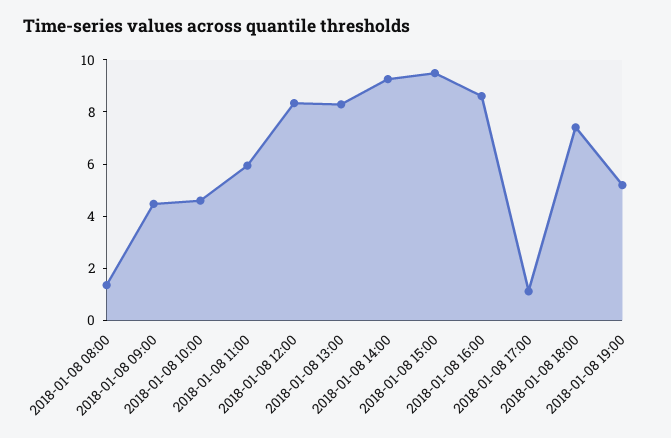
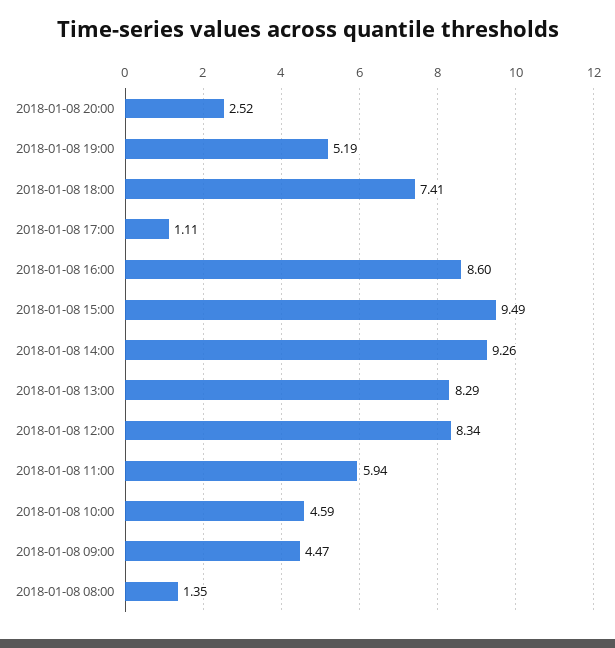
2018-01-08 20:00: none -> 2.52

